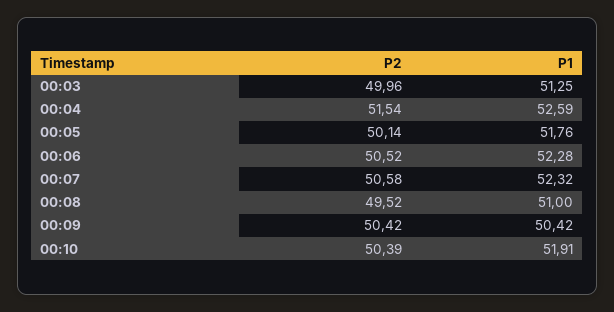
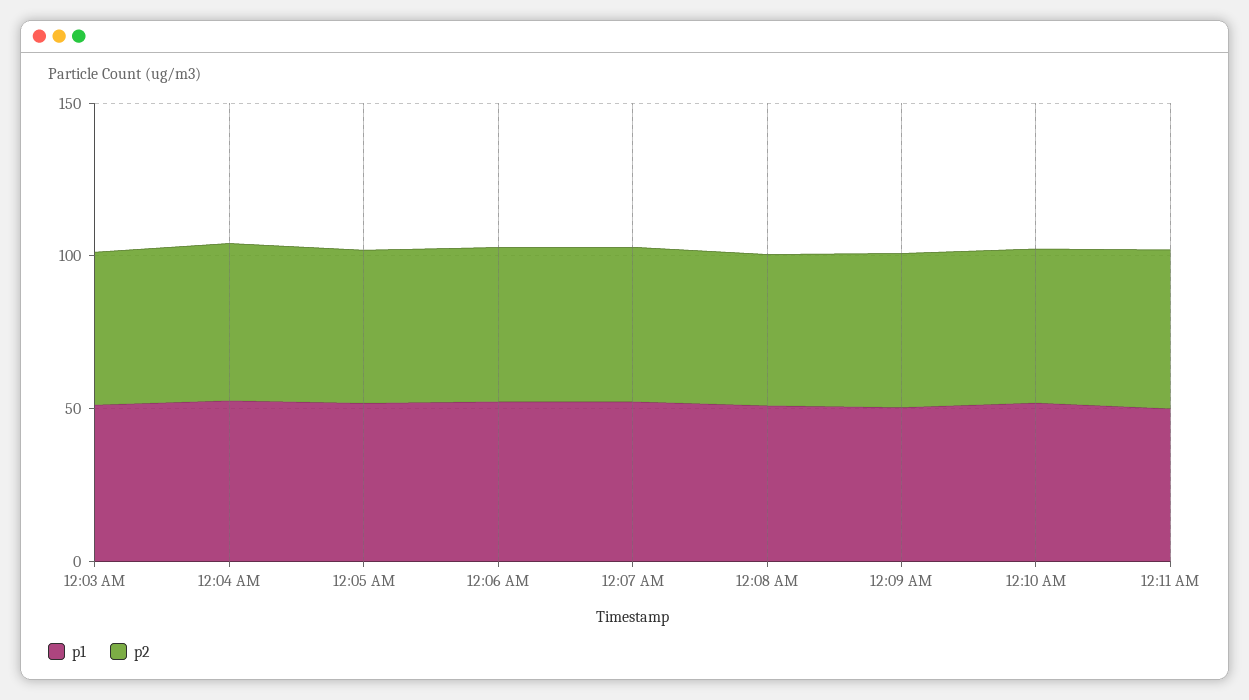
P1, 12:11 AM: none -> 50
P2, 12:11 AM: none -> 50

